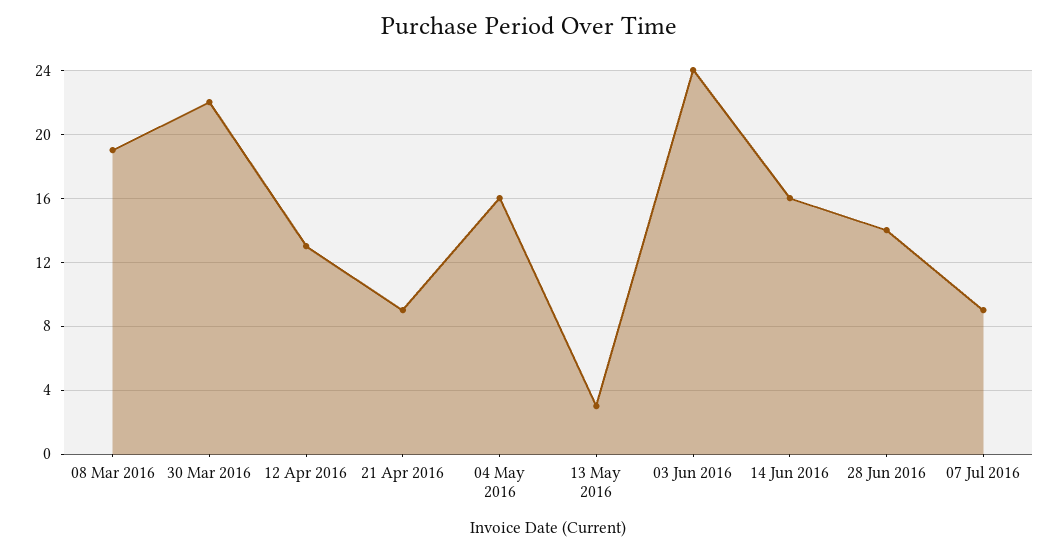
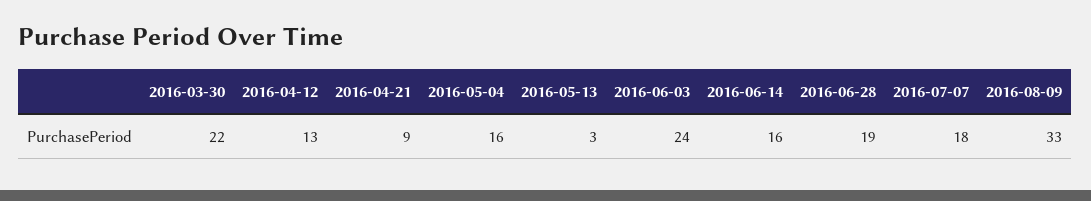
08 Mar 2016: 19 -> none
28 Jun 2016: 14 -> 19
07 Jul 2016: 9 -> 18
2016-08-09: none -> 33

